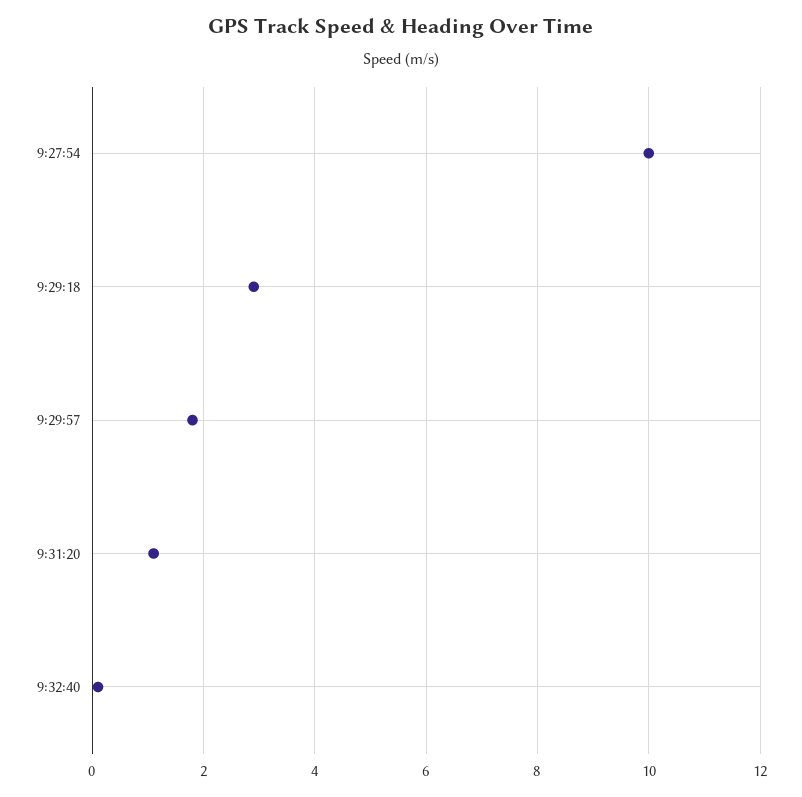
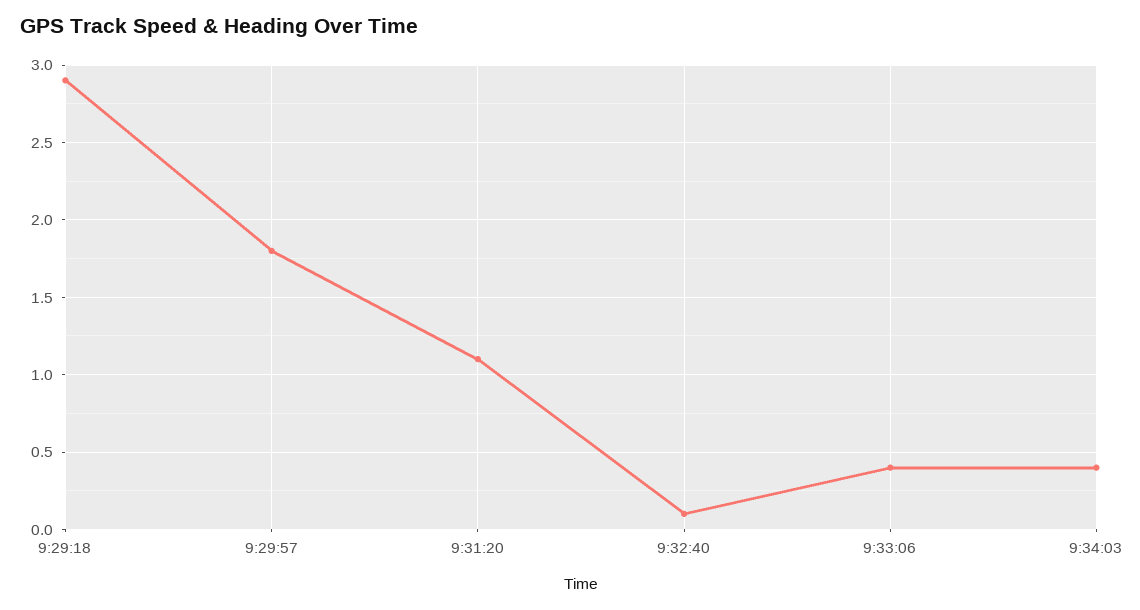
9:27:54: 10 -> none
9:33:06: none -> 0.4
9:34:03: none -> 0.4

